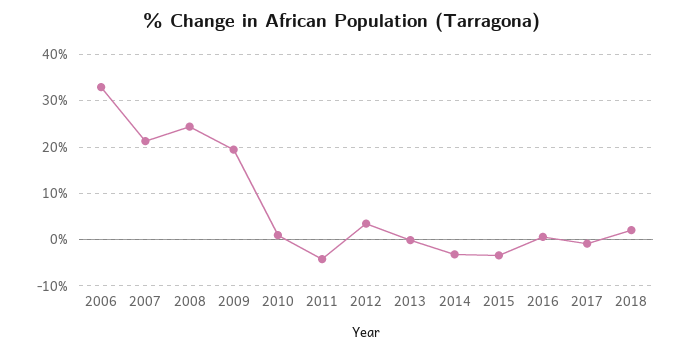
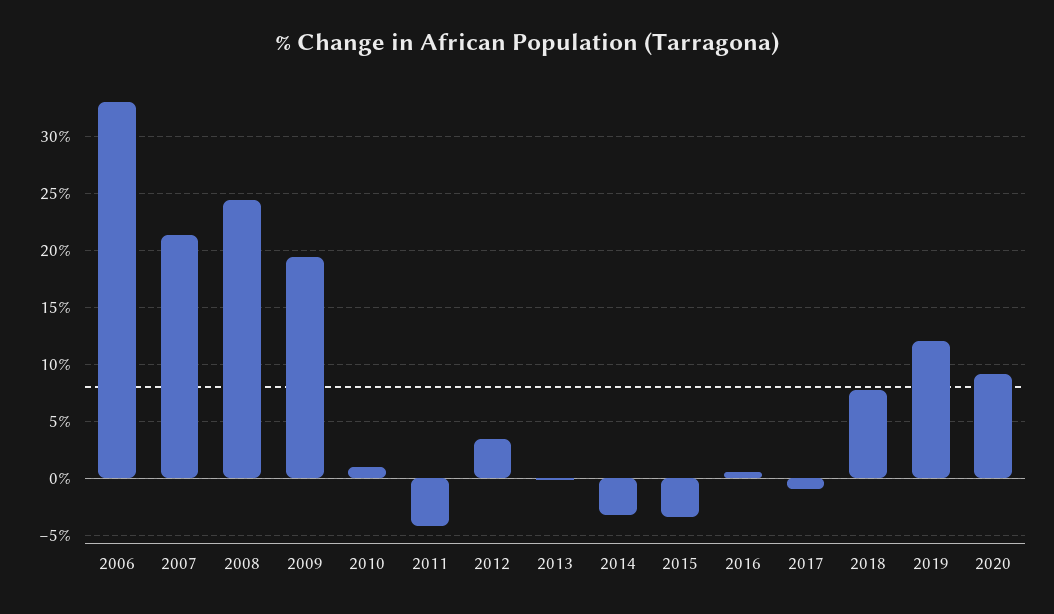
2018: 2 -> 8
2019: none -> 12
2020: none -> 9

